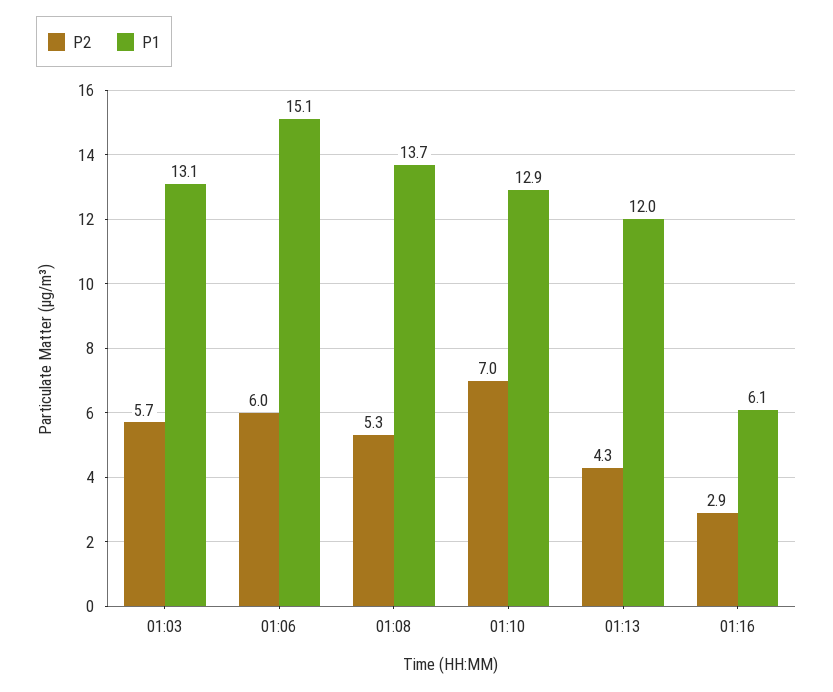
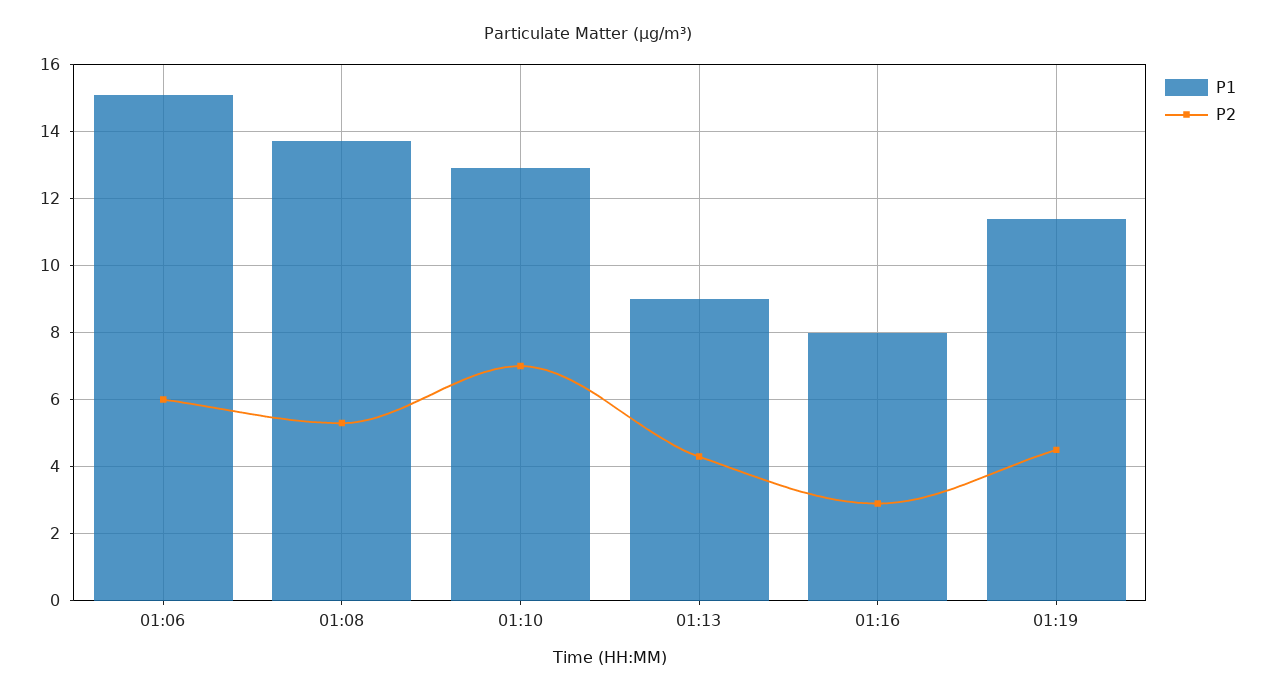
P2, 01:03: 5.7 -> none
P1, 01:03: 13.1 -> none
P1, 01:13: 12 -> 9
P1, 01:16: 6.1 -> 8
P1, 01:19: none -> 11.5
P2, 01:19: none -> 4.5

